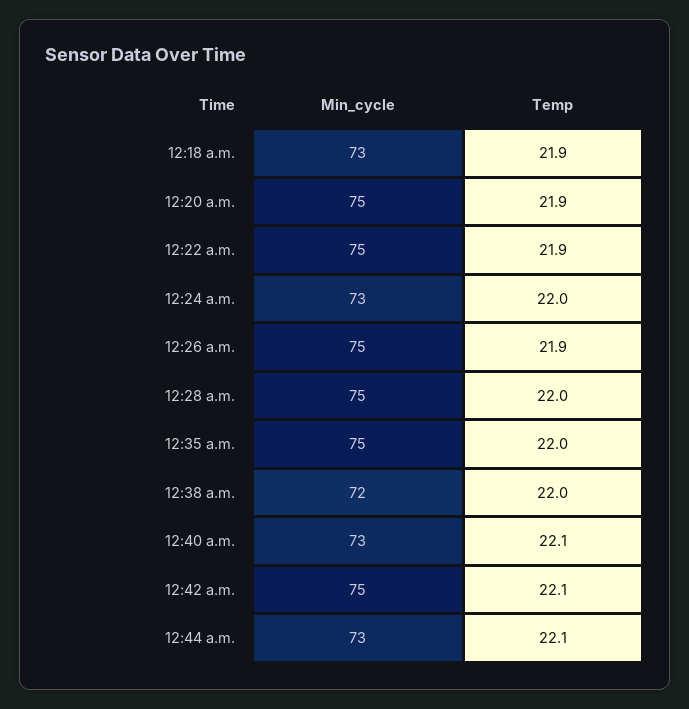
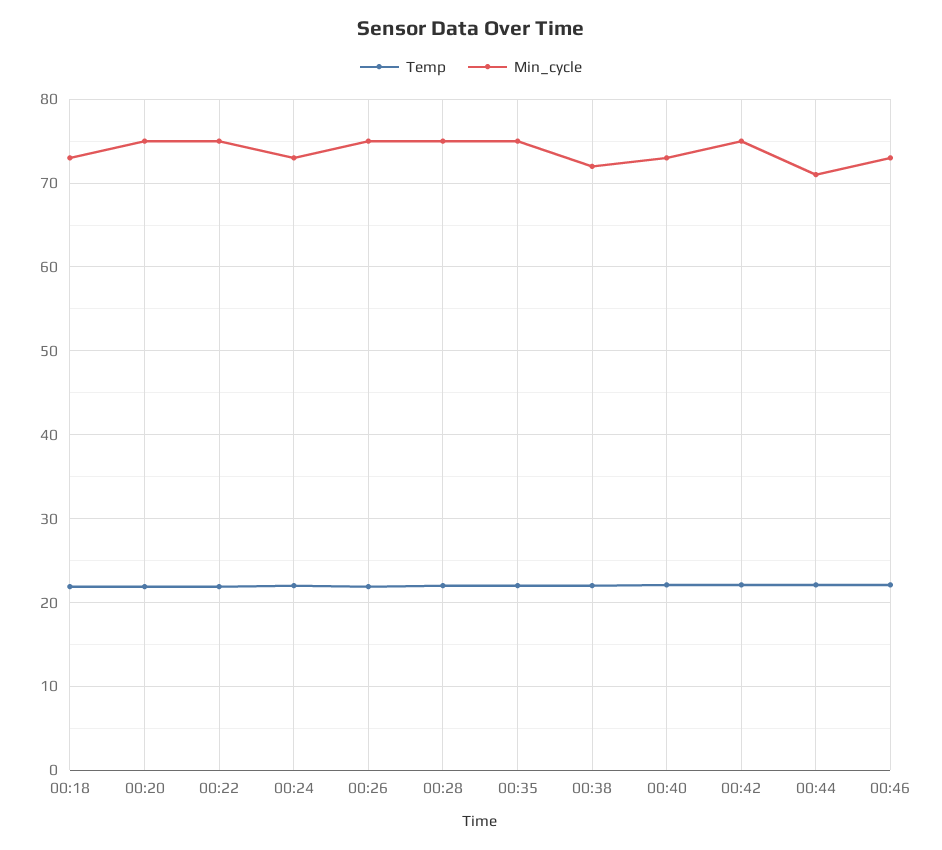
Min_cycle, 12:44 a.m.: 73 -> 71
Temp, 00:46: none -> 22
Min_cycle, 00:46: none -> 73

